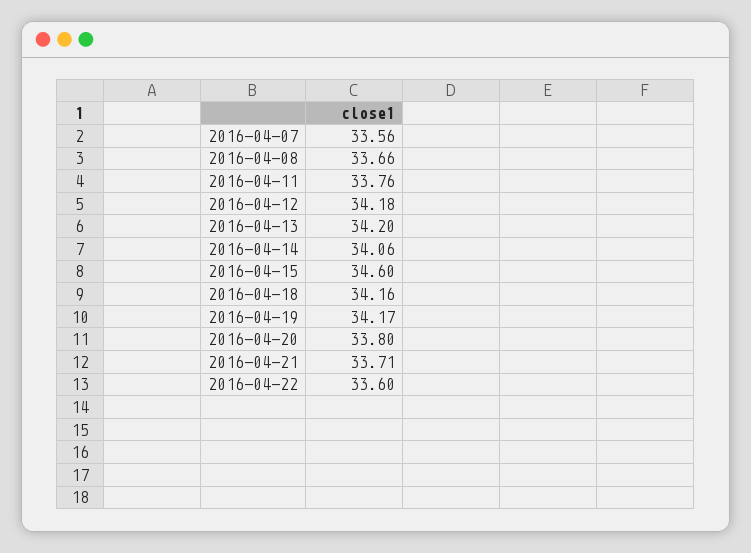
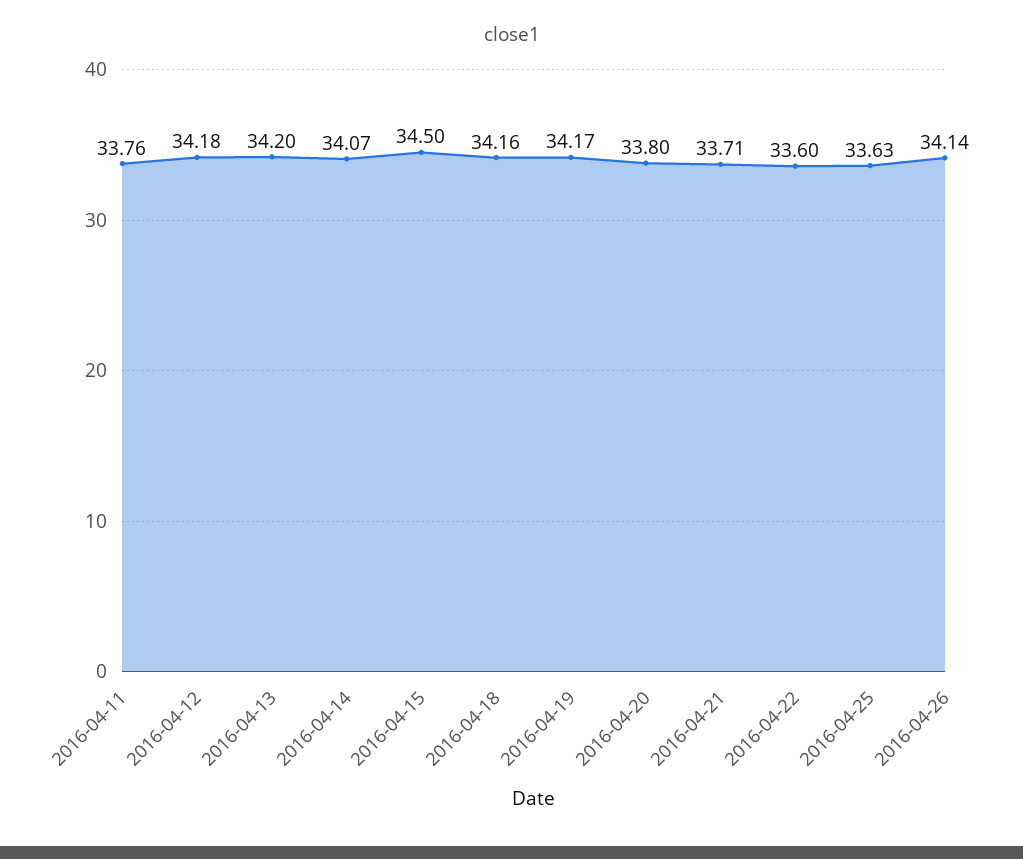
2016-04-07: 33.56 -> none
2016-04-08: 33.66 -> none
2016-04-14: 34.06 -> 34.07
2016-04-15: 34.6 -> 34.5
2016-04-25: none -> 33.63
2016-04-26: none -> 34.14

